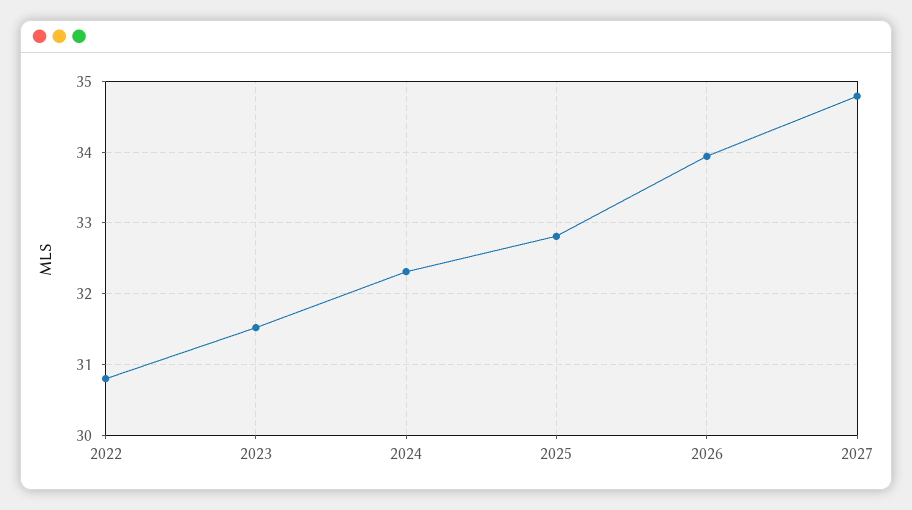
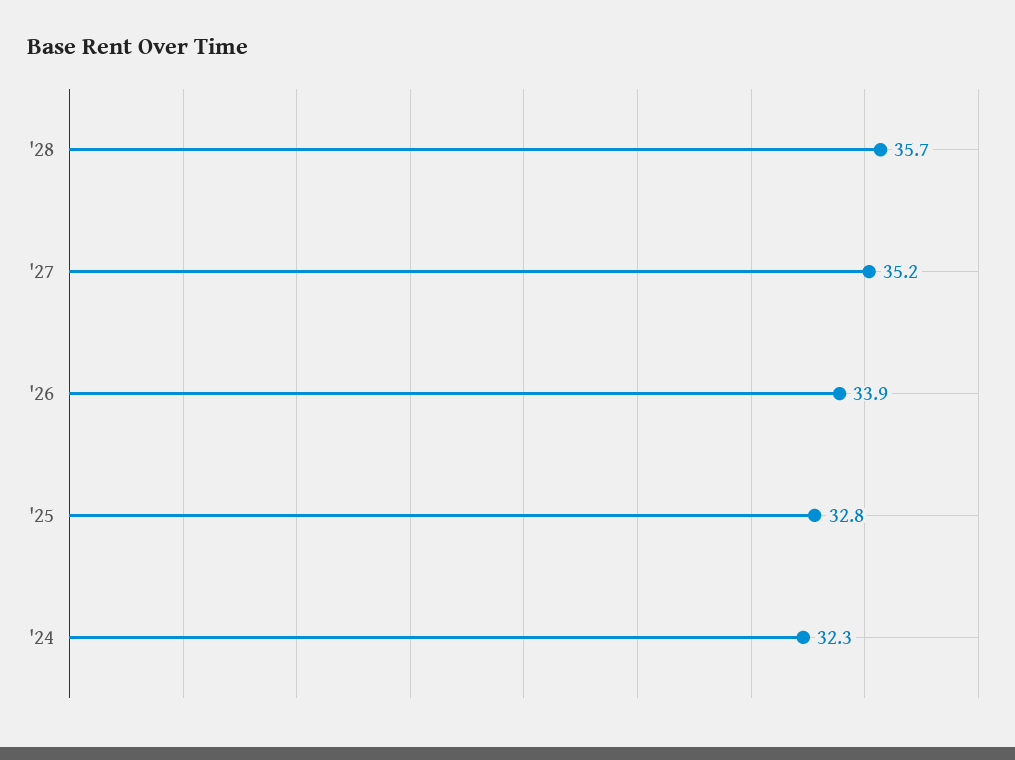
2022: 30.8 -> none
2023: 31.5 -> none
2027: 34.8 -> 35.2
'28: none -> 35.7

